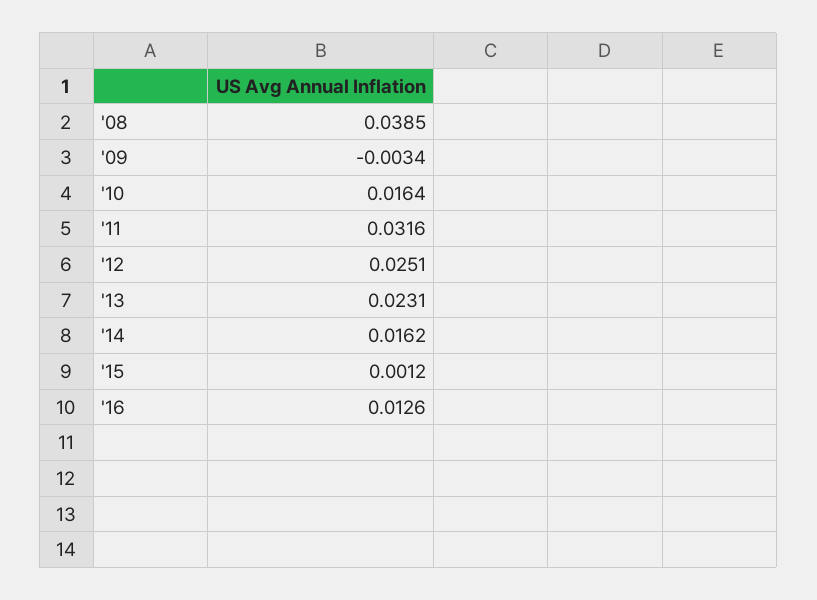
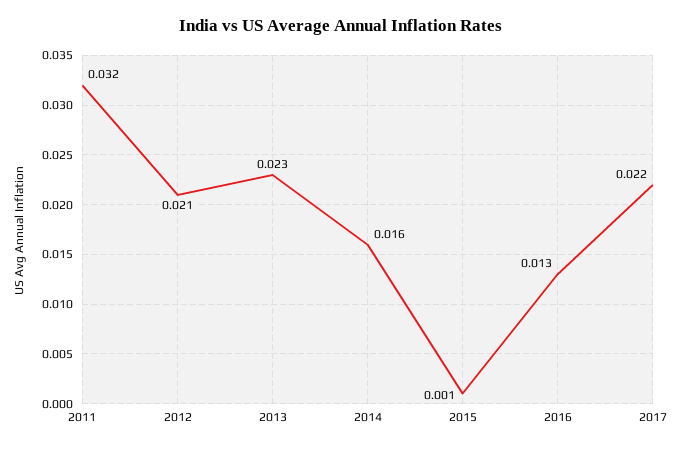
'08: 0.0385 -> none
'09: -0.0034 -> none
'10: 0.0164 -> none
'12: 0.0251 -> 0.021
2017: none -> 0.022

